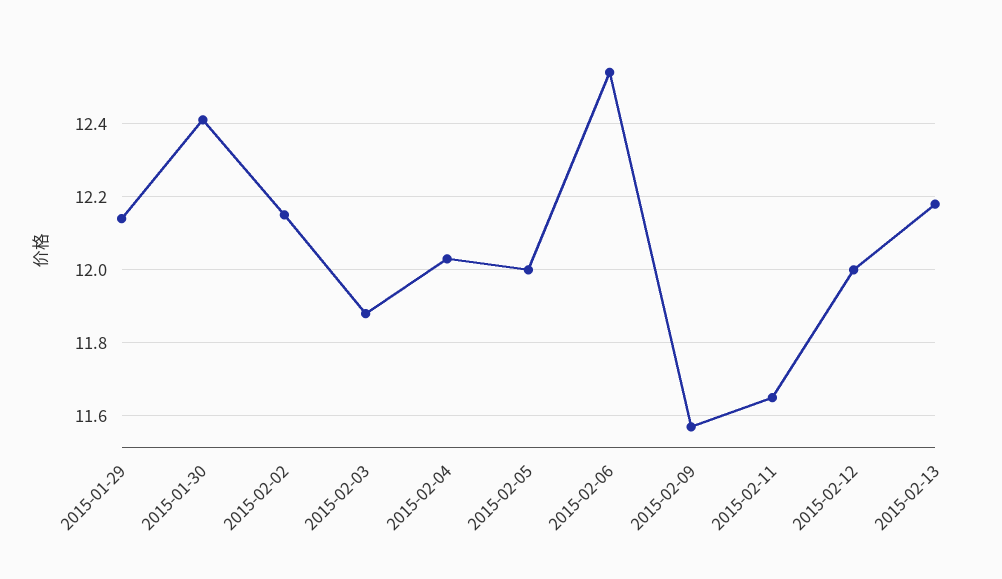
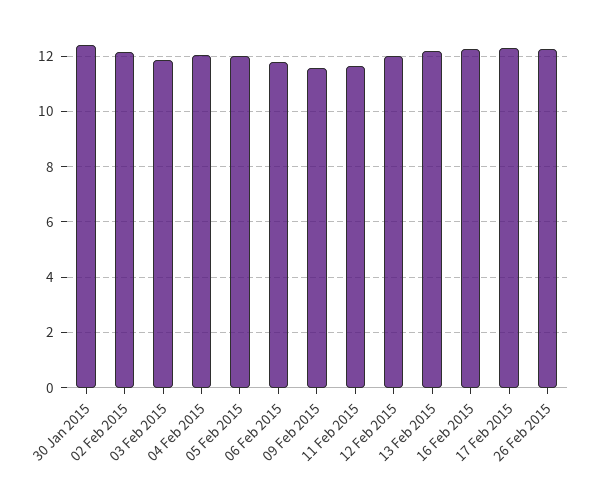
2015-01-29: 12.15 -> none
2015-02-06: 12.55 -> 11.75
16 Feb 2015: none -> 12.25
17 Feb 2015: none -> 12.25
26 Feb 2015: none -> 12.25

